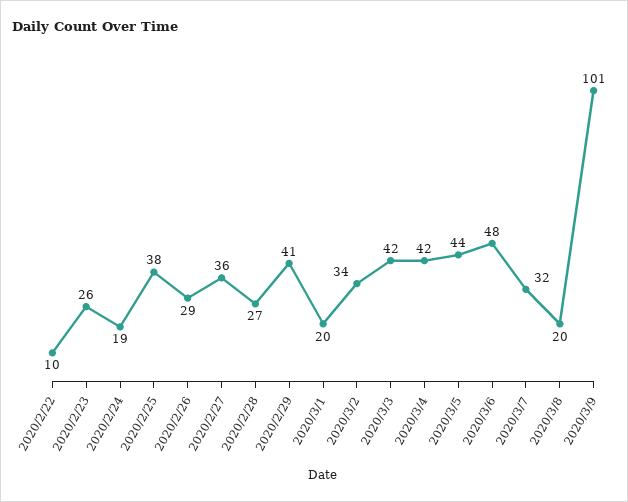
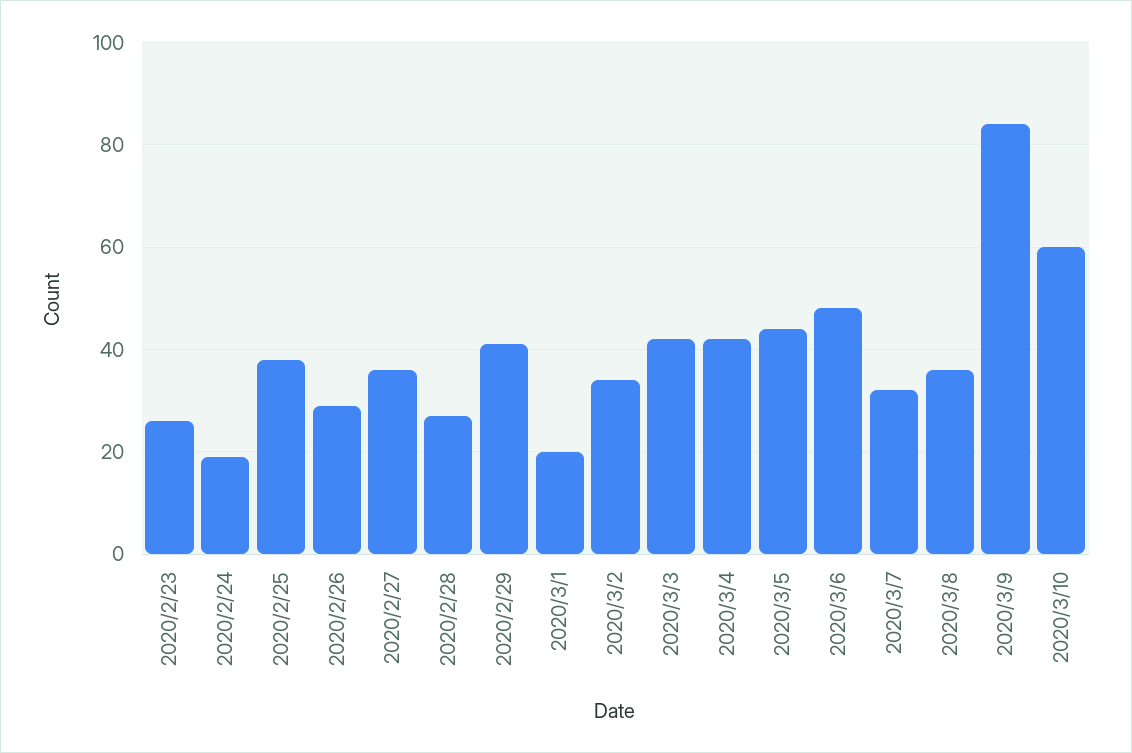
2020/2/22: 10 -> none
2020/3/8: 20 -> 35
2020/3/9: 101 -> 85
2020/3/10: none -> 60

